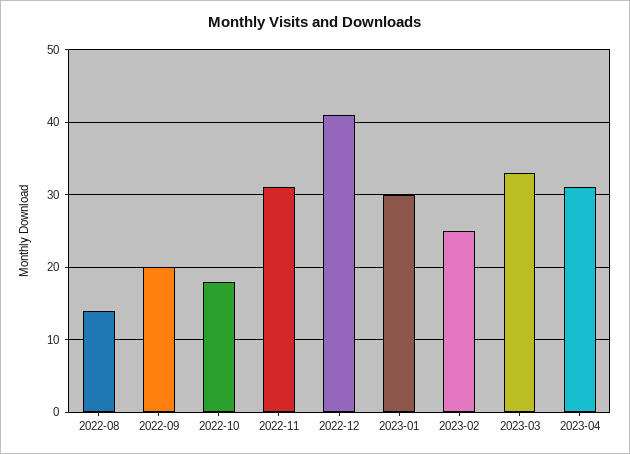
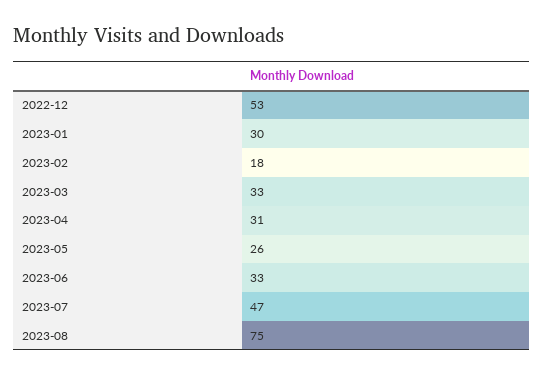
2022-08: 14 -> none
2022-09: 20 -> none
2022-10: 18 -> none
2022-11: 31 -> none
2022-12: 41 -> 53
2023-02: 25 -> 18
2023-05: none -> 26
2023-06: none -> 33
2023-07: none -> 47
2023-08: none -> 75

